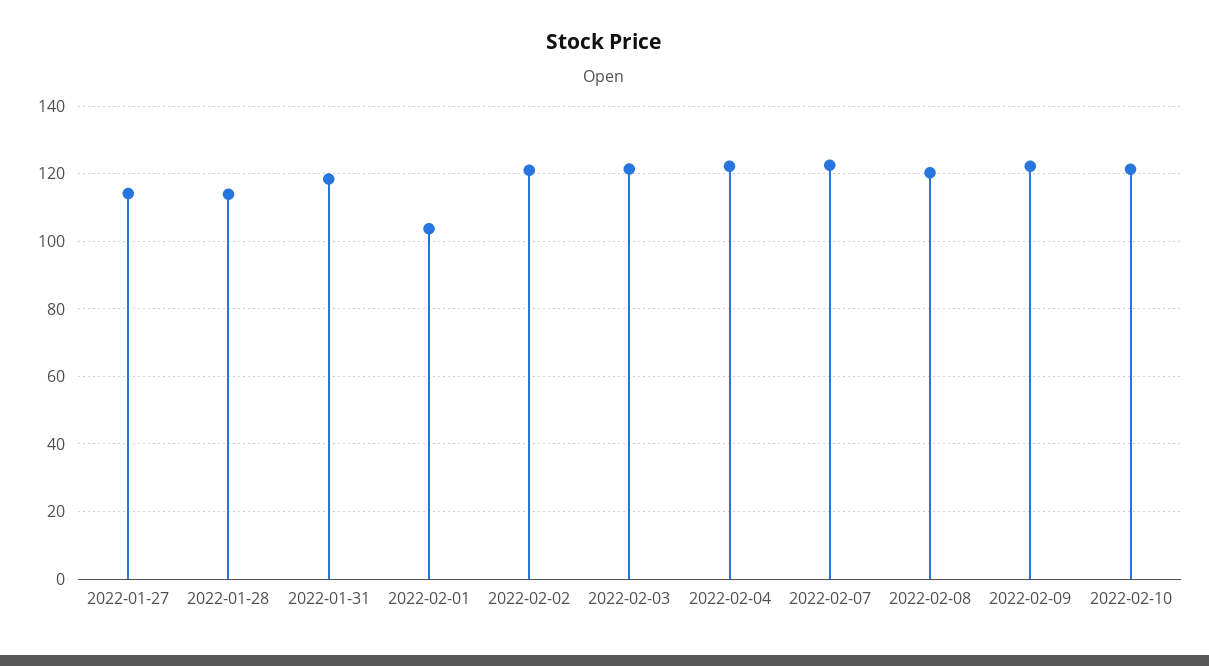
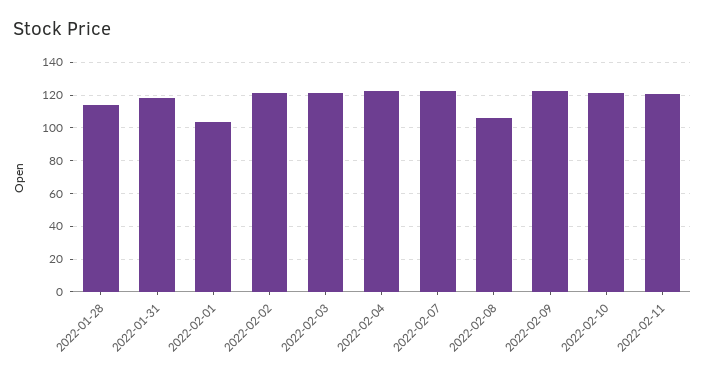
2022-01-27: 114 -> none
2022-02-08: 120 -> 105
2022-02-11: none -> 120

